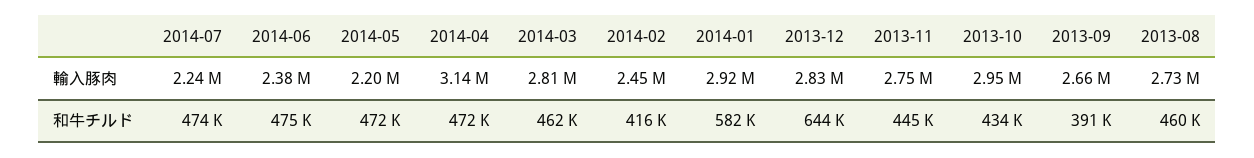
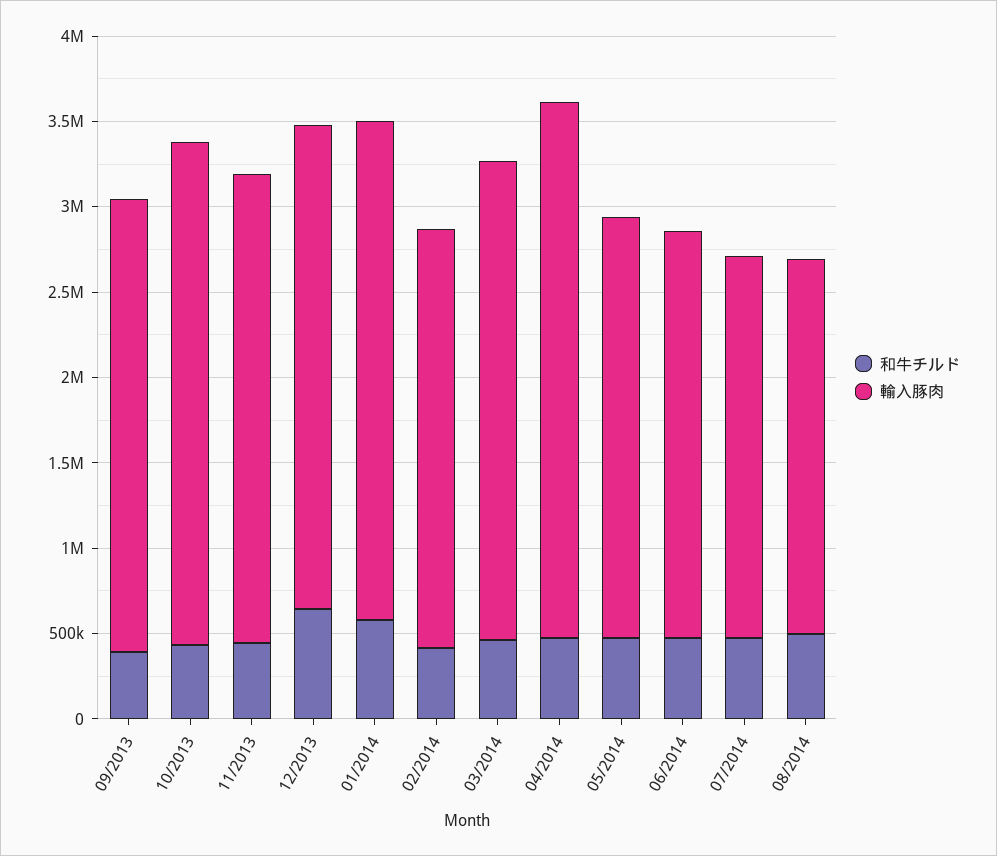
輸入豚肉, 2014-05: 2200000 -> 2500000
輸入豚肉, 2013-08: 2730000 -> none
和牛チルド, 2013-08: 460000 -> none
和牛チルド, 08/2014: none -> 500000
輸入豚肉, 08/2014: none -> 2200000

